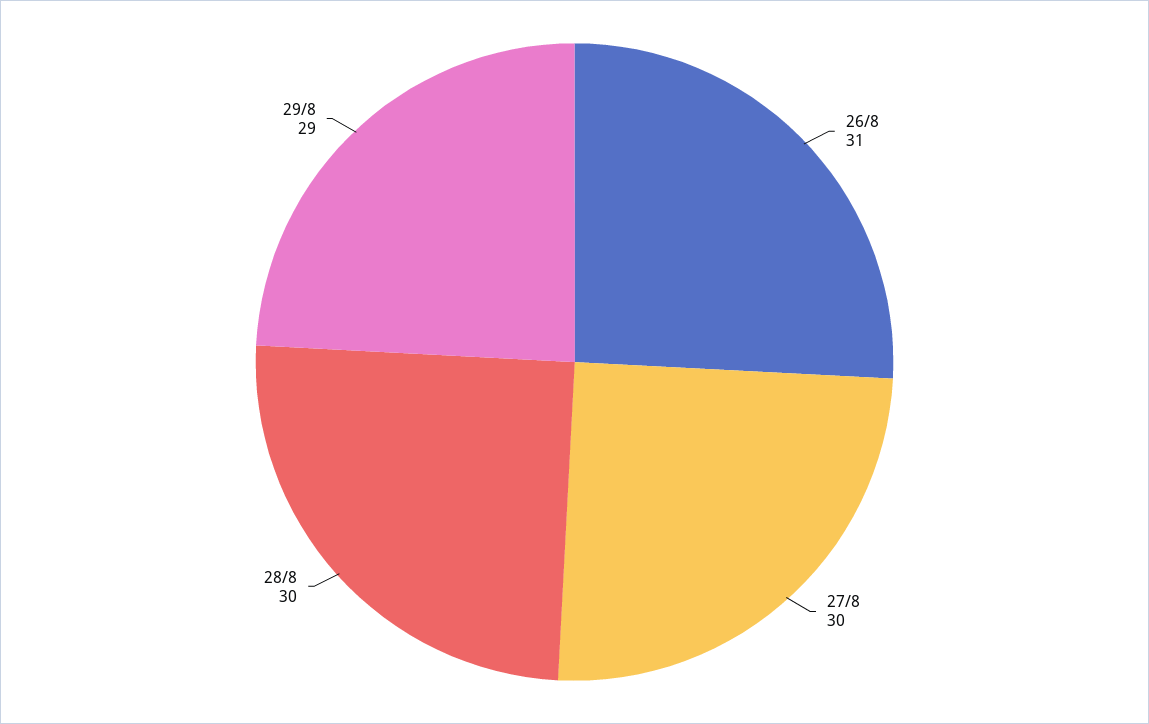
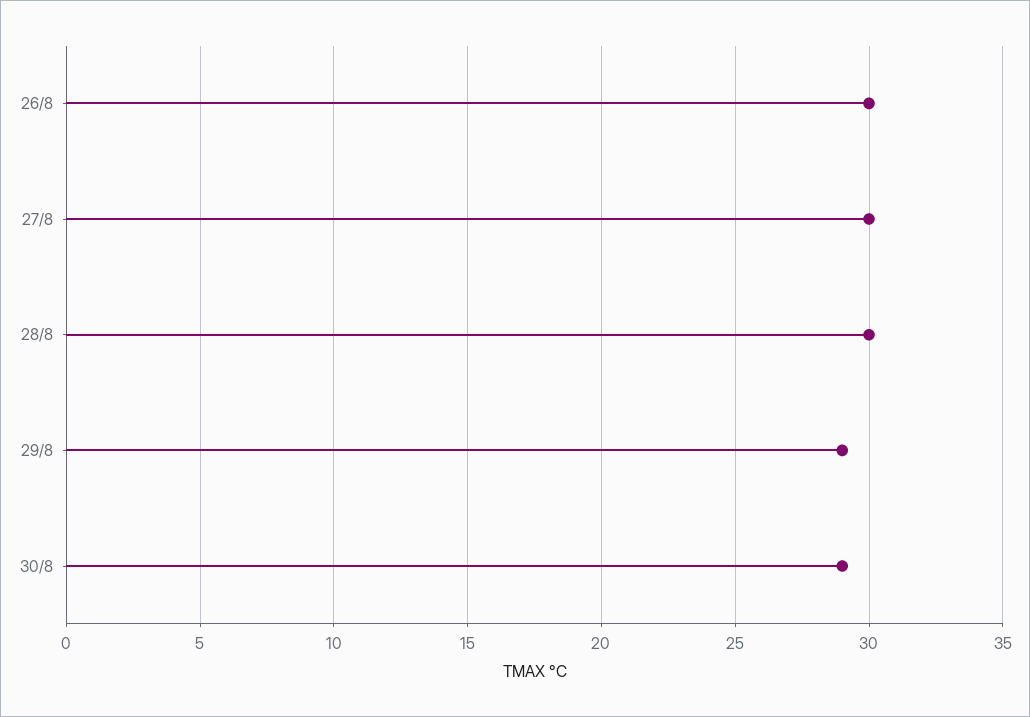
26/8: 31 -> 30
30/8: none -> 29

